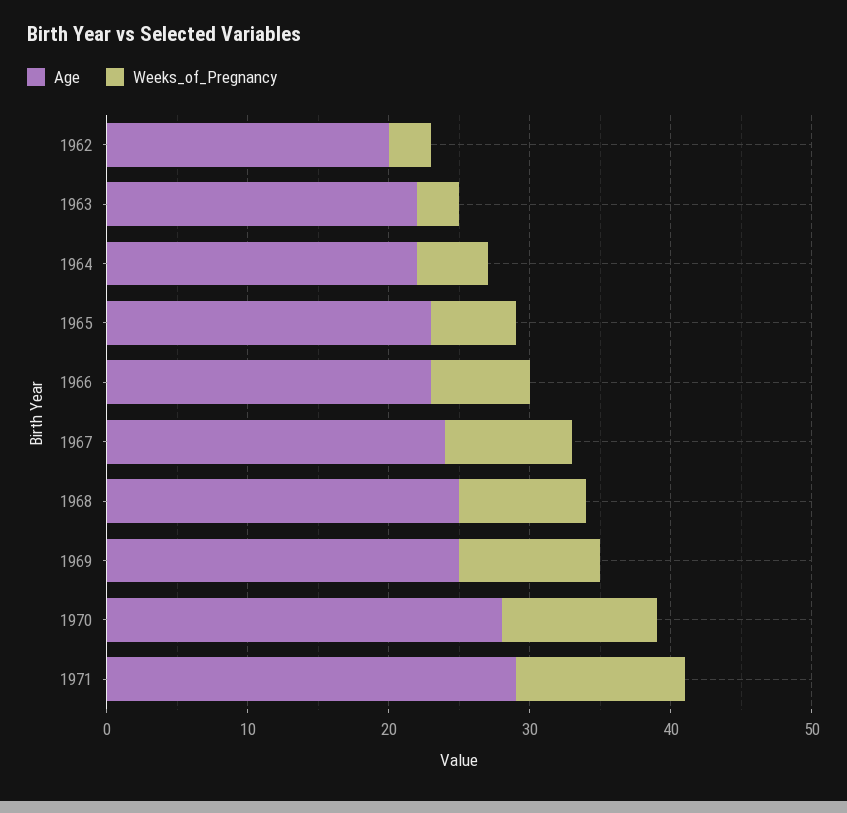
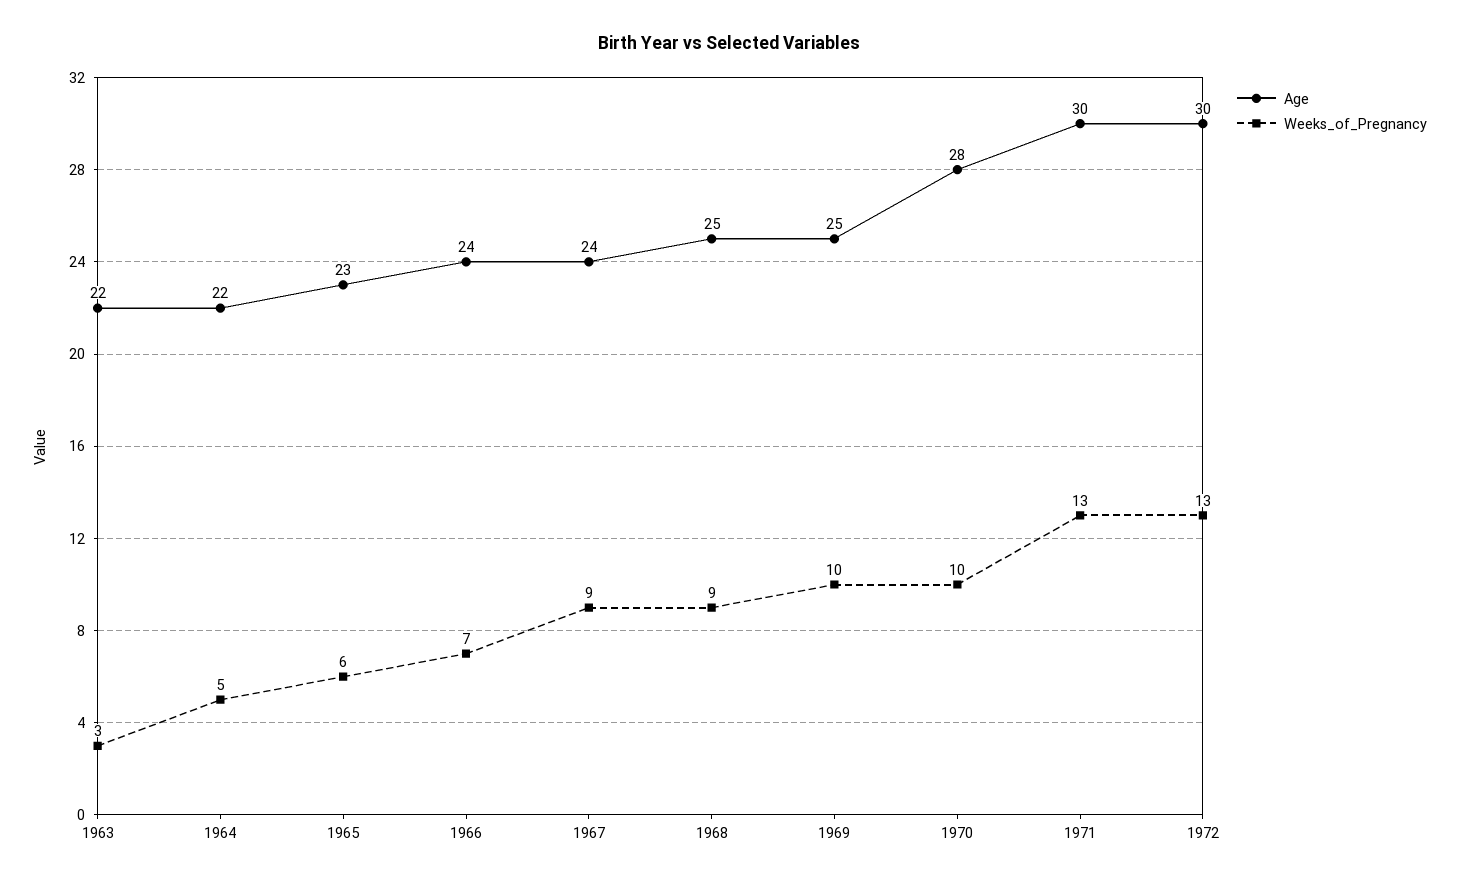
Age, 1962: 20 -> none
Weeks_of_Pregnancy, 1962: 3 -> none
Age, 1966: 23 -> 24
Weeks_of_Pregnancy, 1970: 11 -> 10
Age, 1971: 29 -> 30
Weeks_of_Pregnancy, 1971: 12 -> 13
Age, 1972: none -> 30
Weeks_of_Pregnancy, 1972: none -> 13

